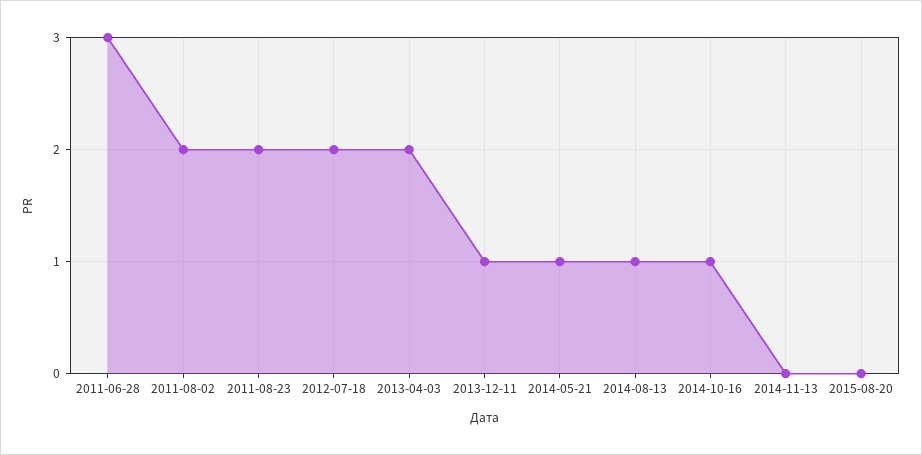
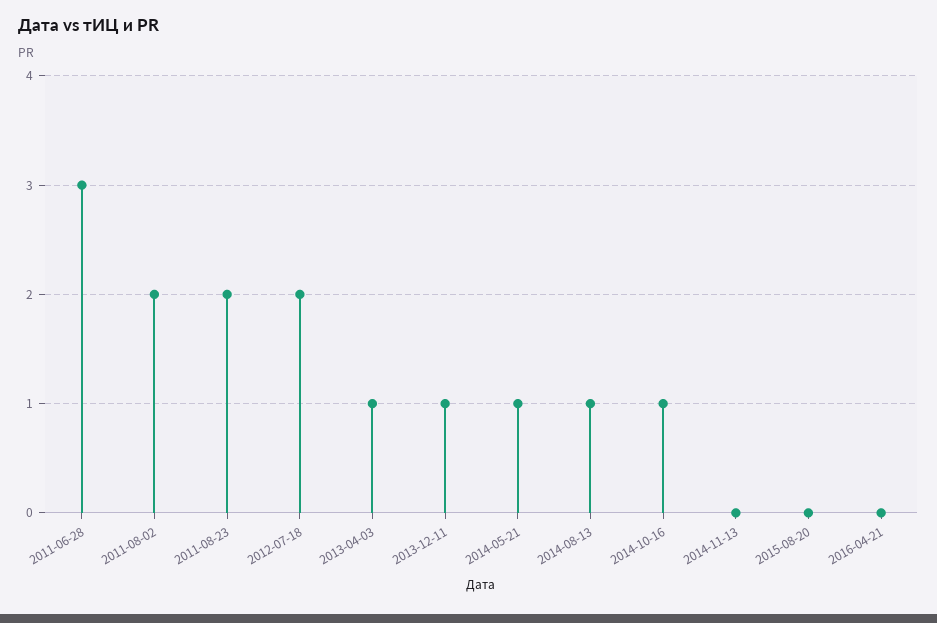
2013-04-03: 2 -> 1
2016-04-21: none -> 0

